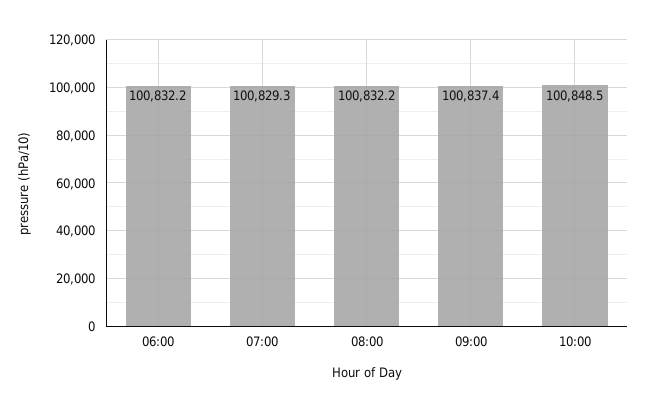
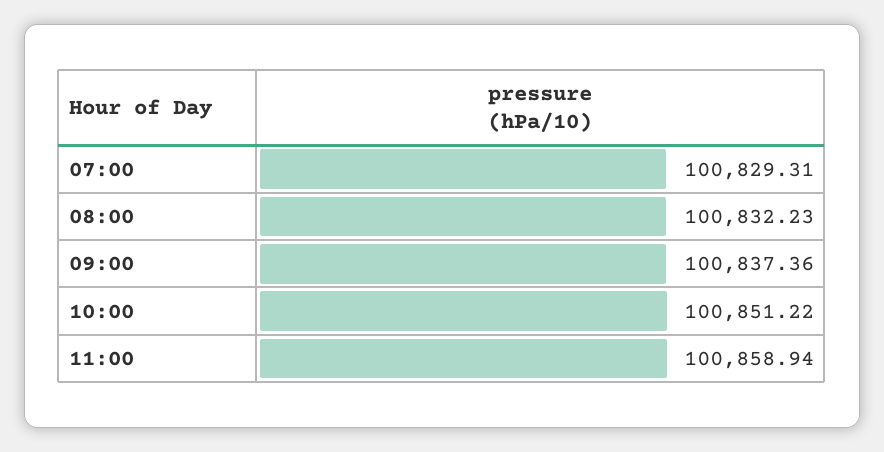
06:00: 100832.2 -> none
10:00: 100848.5 -> 100851.22
11:00: none -> 100858.94

